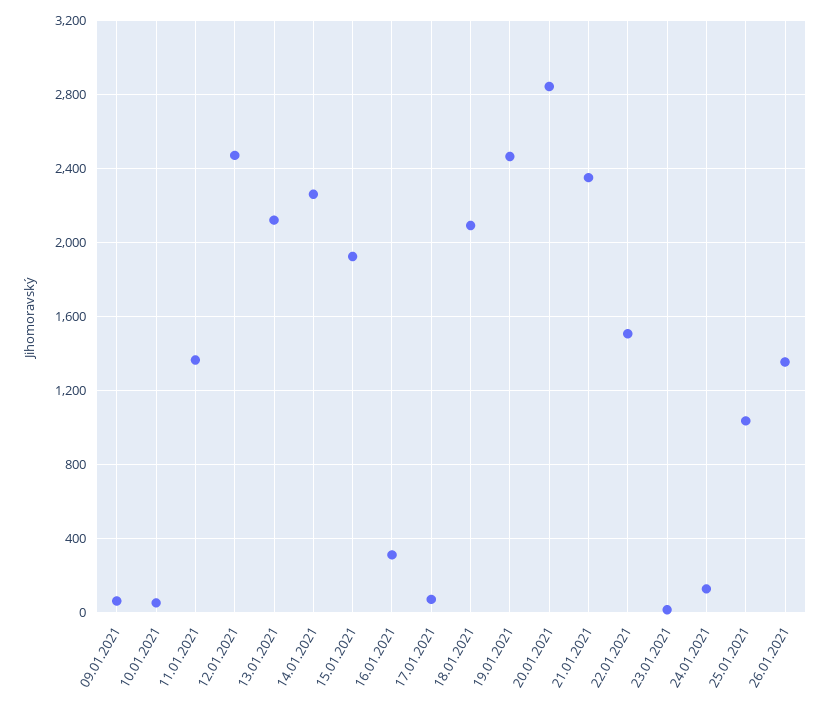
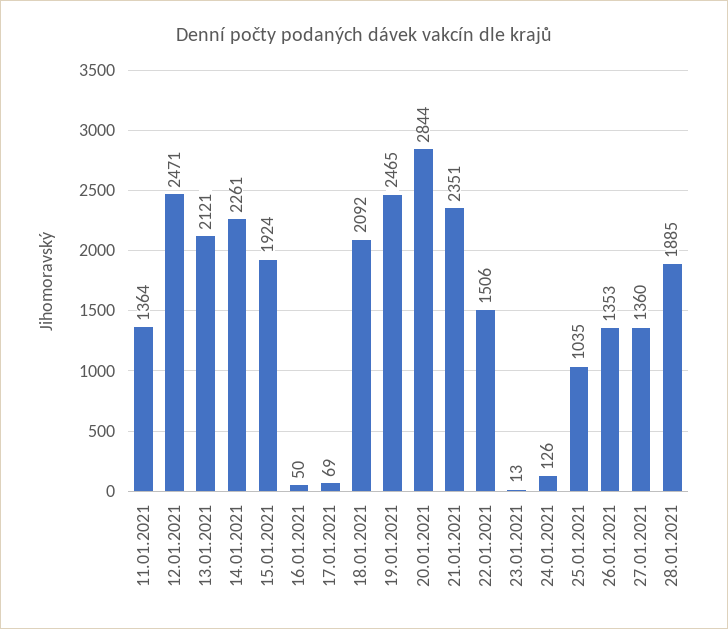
09.01.2021: 50 -> none
10.01.2021: 50 -> none
16.01.2021: 300 -> 50
27.01.2021: none -> 1360
28.01.2021: none -> 1885

